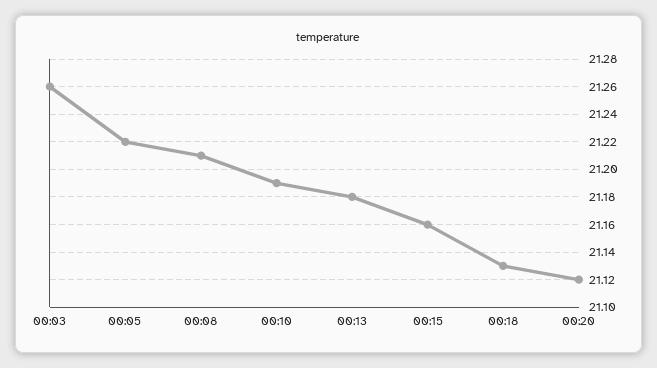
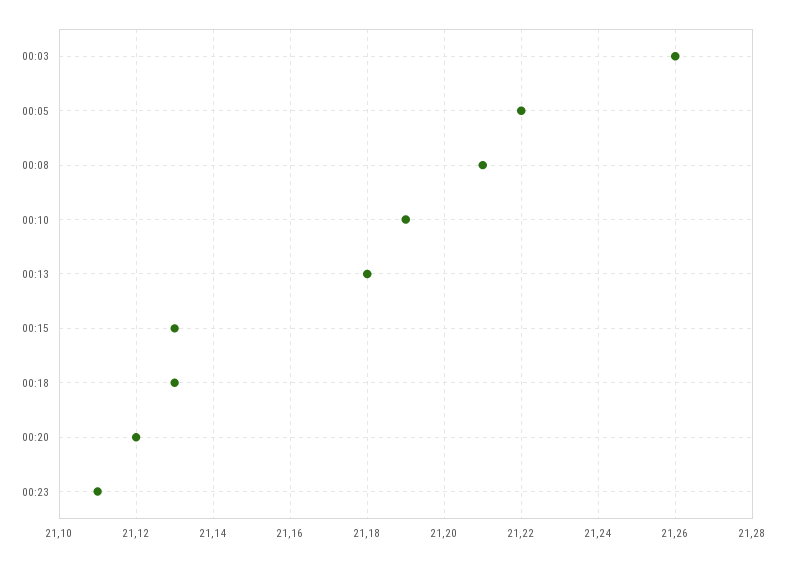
00:15: 21.16 -> 21.13
00:23: none -> 21.11

